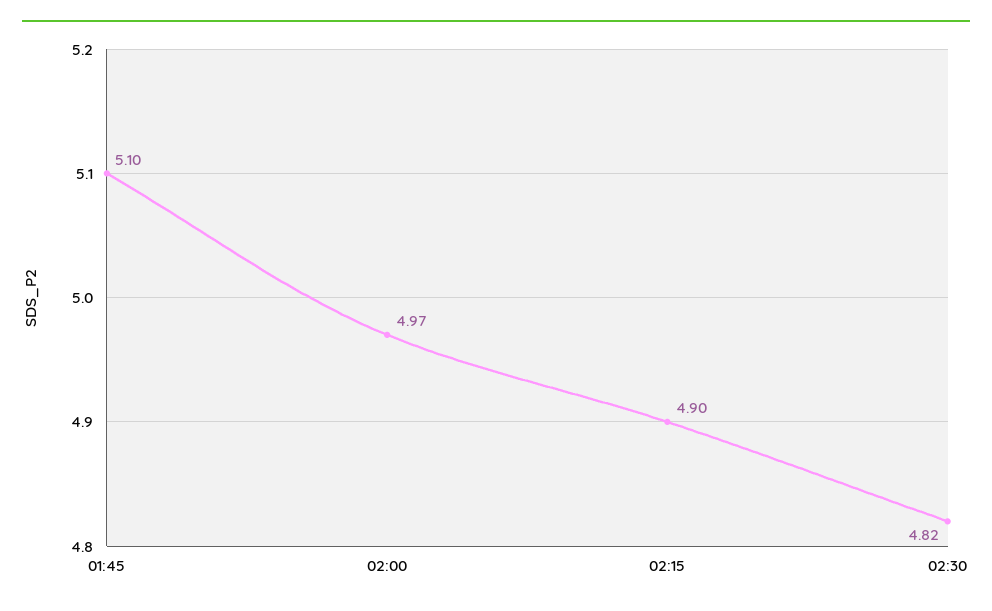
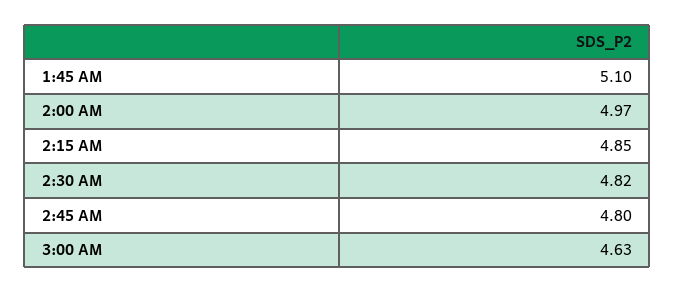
02:15: 4.9 -> 4.85
2:45 AM: none -> 4.8
3:00 AM: none -> 4.63

